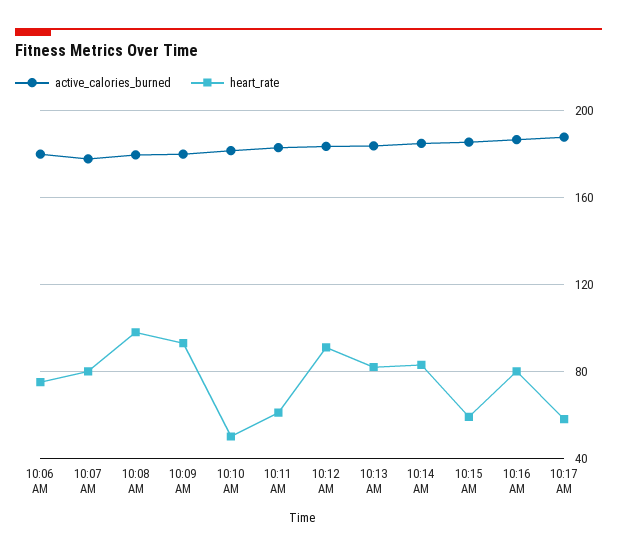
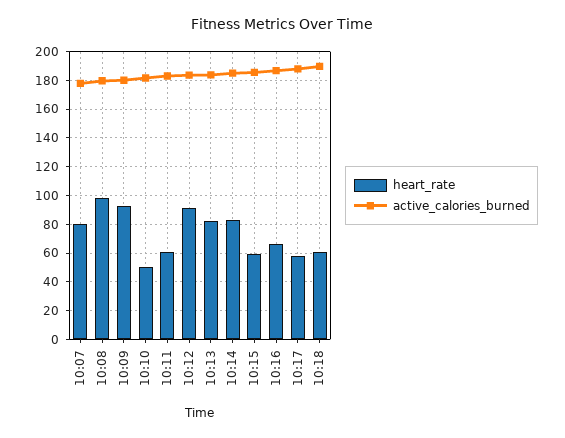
active_calories_burned, 10:06 AM: 180 -> none
heart_rate, 10:06 AM: 75 -> none
heart_rate, 10:16 AM: 80 -> 65
heart_rate, 10:18: none -> 60
active_calories_burned, 10:18: none -> 190

